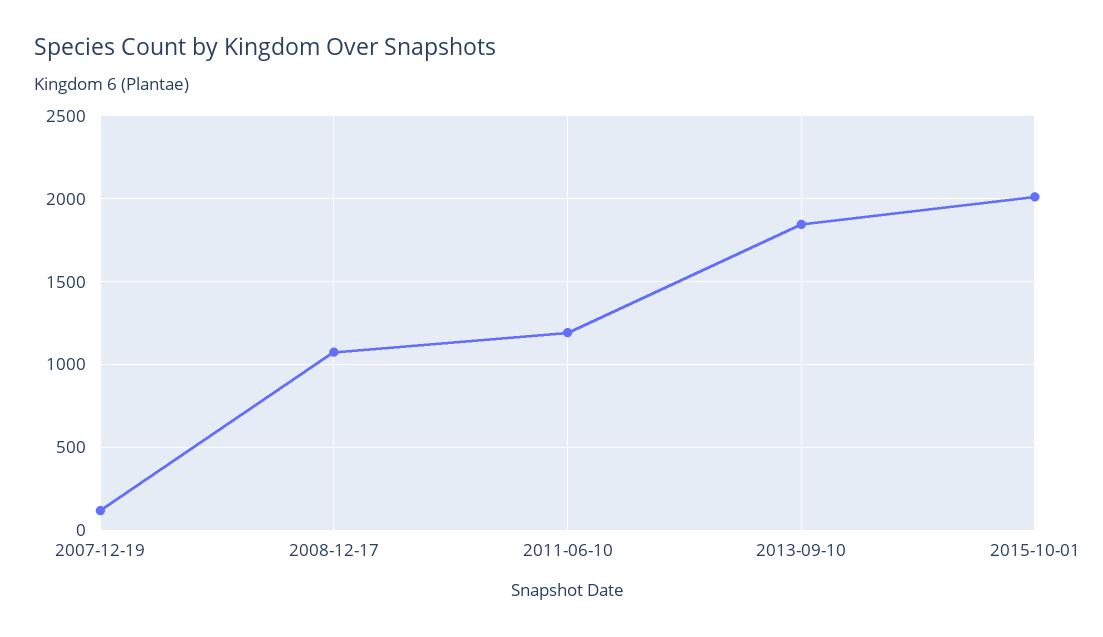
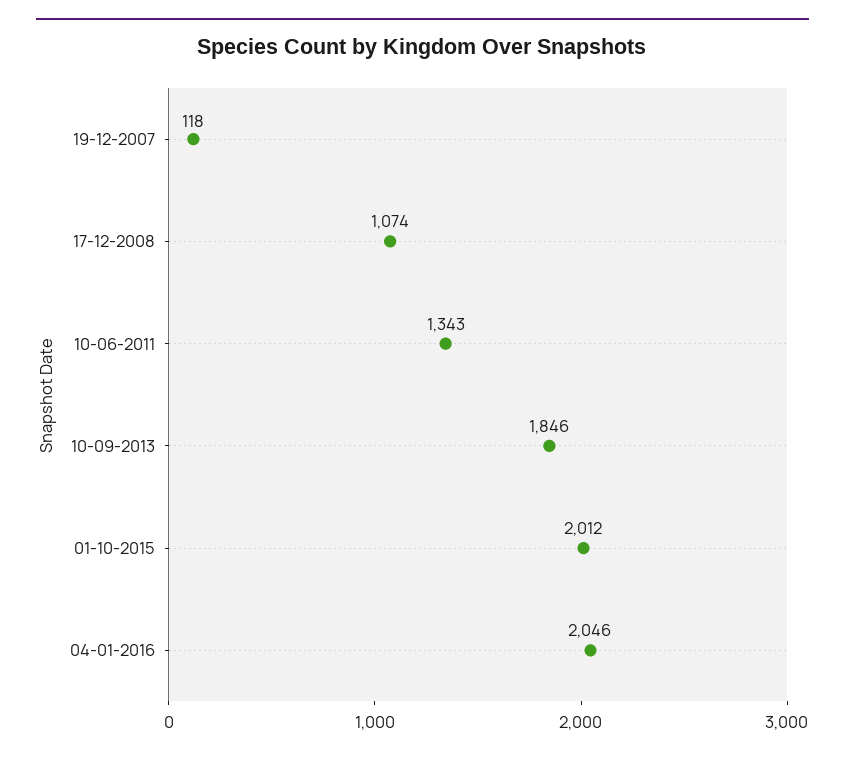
2011-06-10: 1200 -> 1343
04-01-2016: none -> 2046

